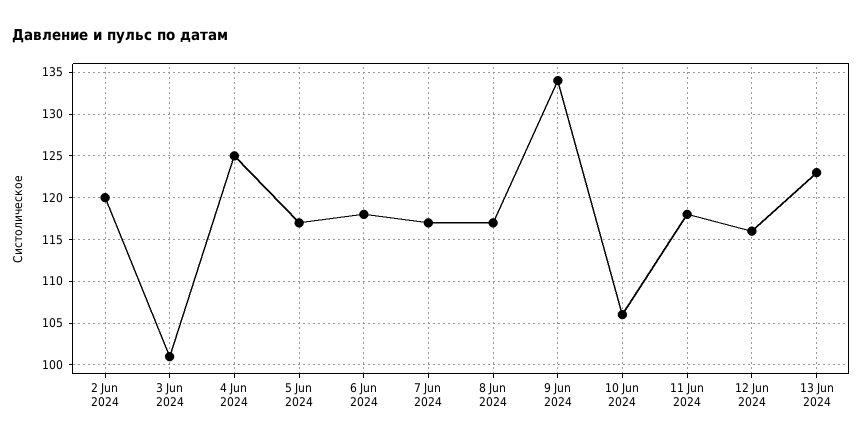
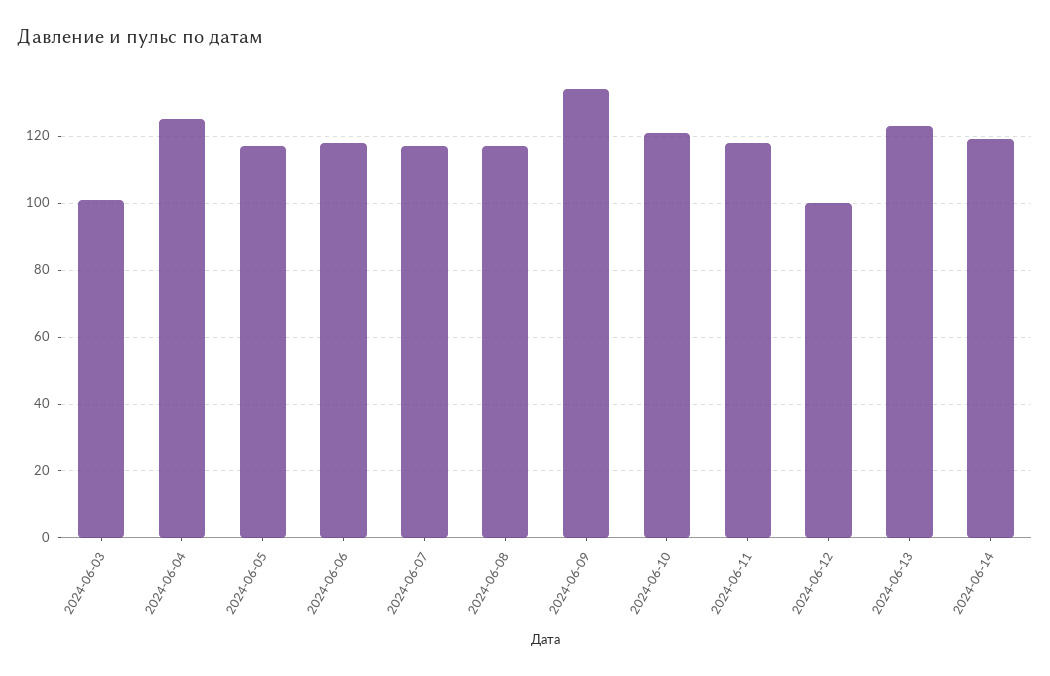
2 Jun 2024: 120 -> none
10 Jun 2024: 106 -> 120
12 Jun 2024: 116 -> 100
2024-06-14: none -> 120

